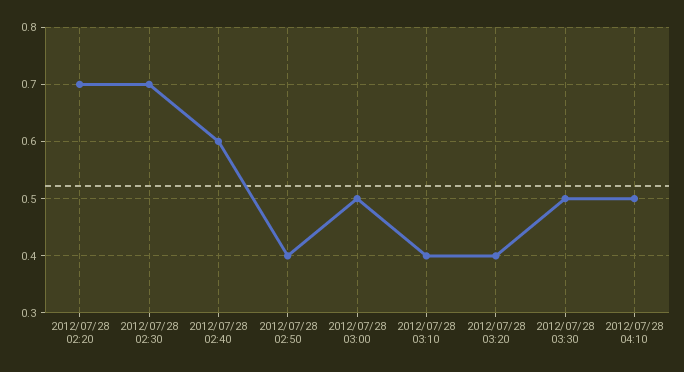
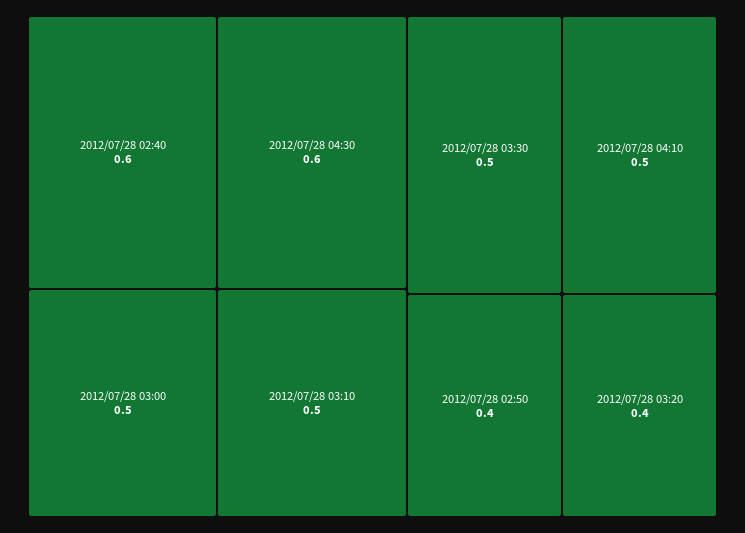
2012/07/28 02:20: 0.7 -> none
2012/07/28 02:30: 0.7 -> none
2012/07/28 03:10: 0.4 -> 0.5
2012/07/28 04:30: none -> 0.6

